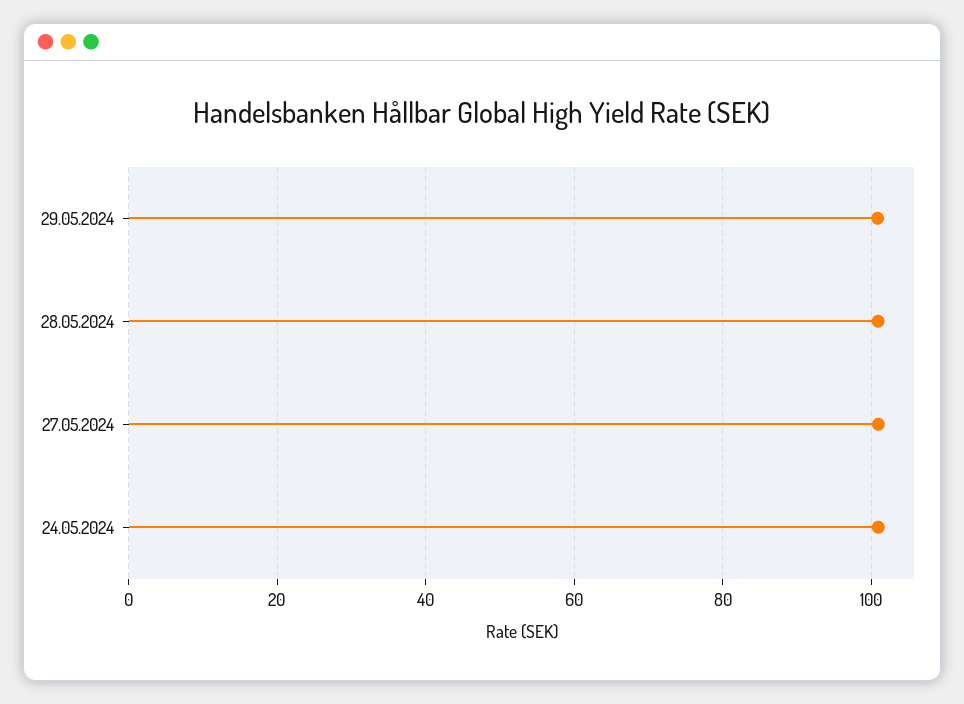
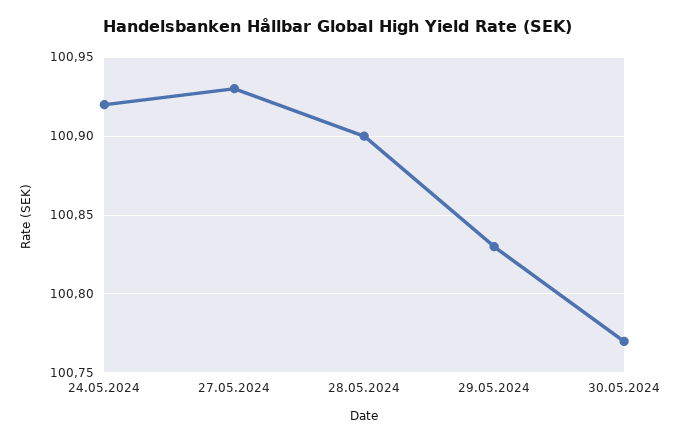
30.05.2024: none -> 100.77

